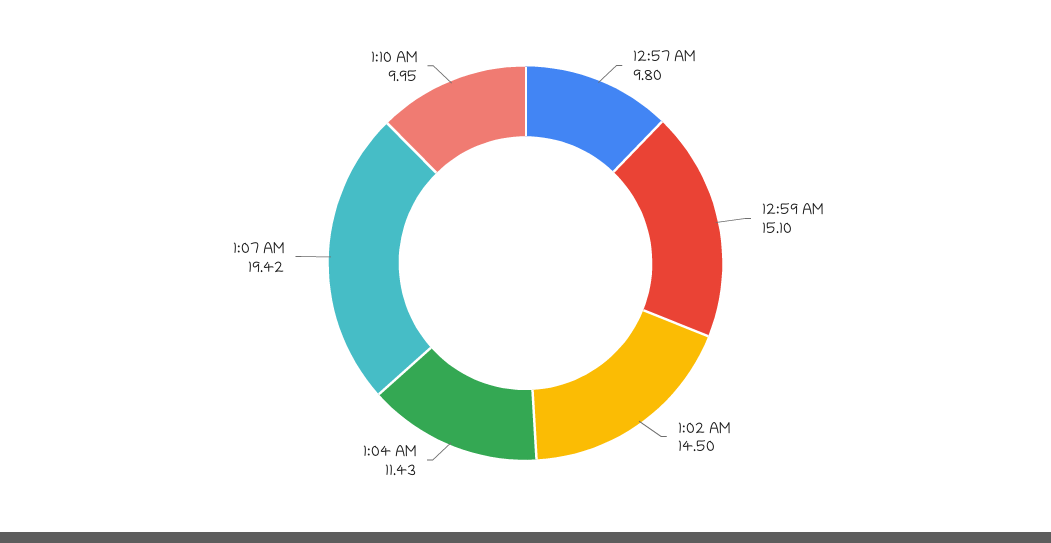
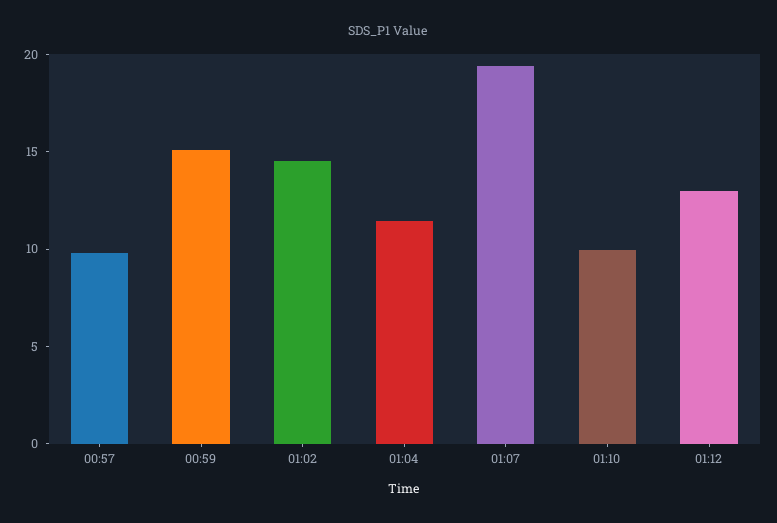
01:12: none -> 13

